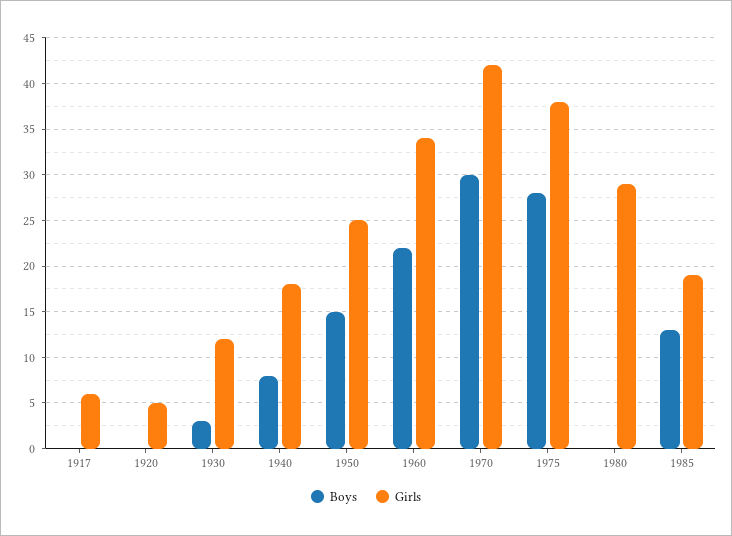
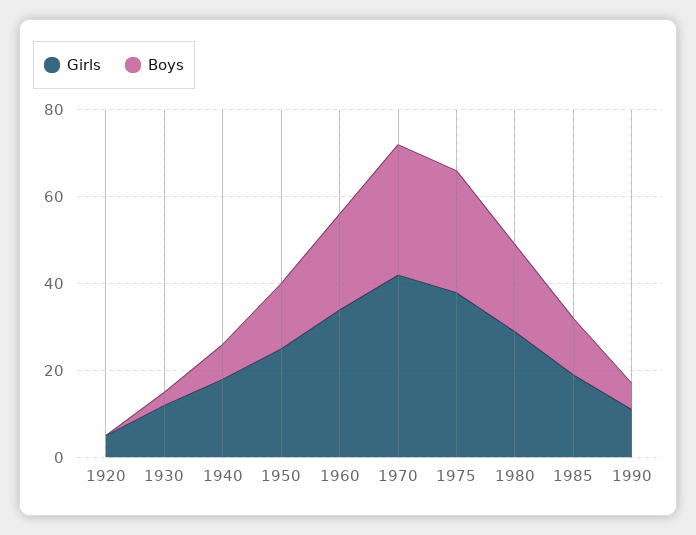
Boys, 1917: 0 -> none
Girls, 1917: 6 -> none
Boys, 1980: 0 -> 20
Girls, 1990: none -> 10
Boys, 1990: none -> 5

